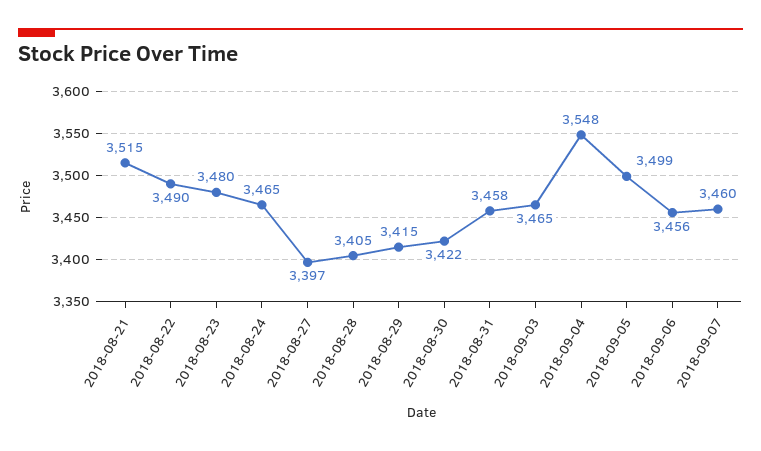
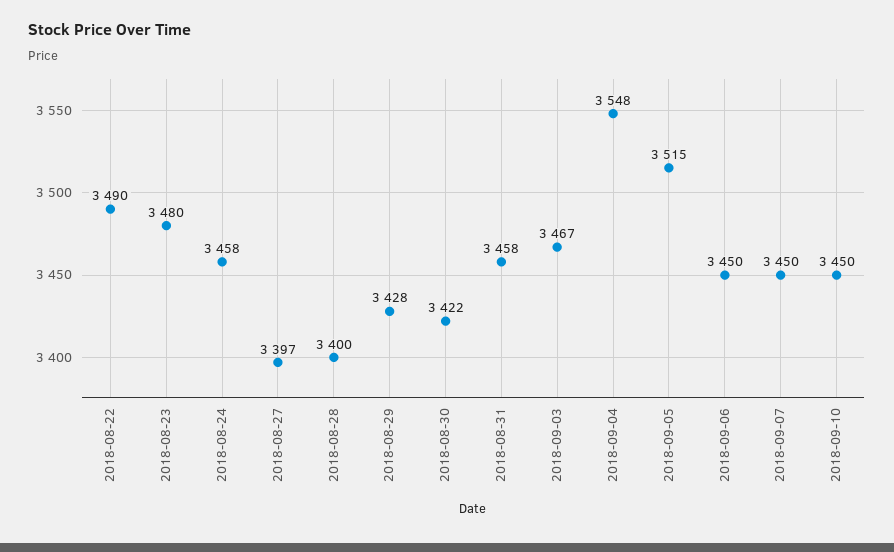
2018-08-21: 3515 -> none
2018-08-24: 3465 -> 3458
2018-08-28: 3405 -> 3400
2018-08-29: 3415 -> 3428
2018-09-03: 3465 -> 3467
2018-09-05: 3499 -> 3515
2018-09-06: 3456 -> 3450
2018-09-07: 3460 -> 3450
2018-09-10: none -> 3450

